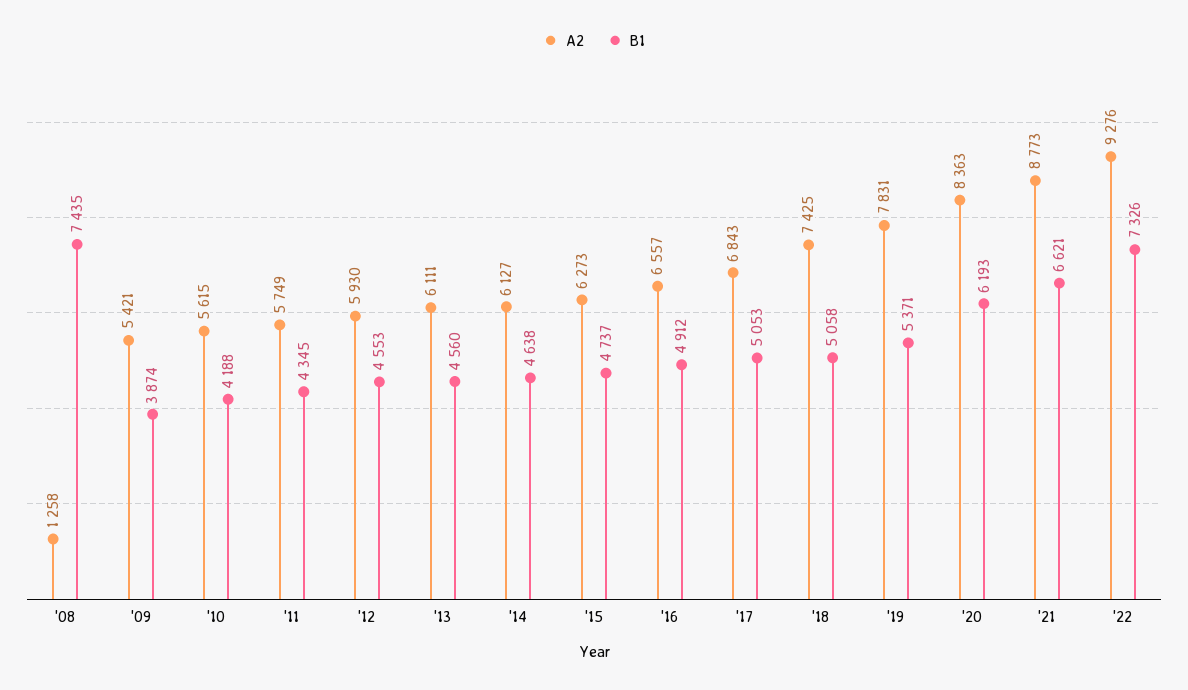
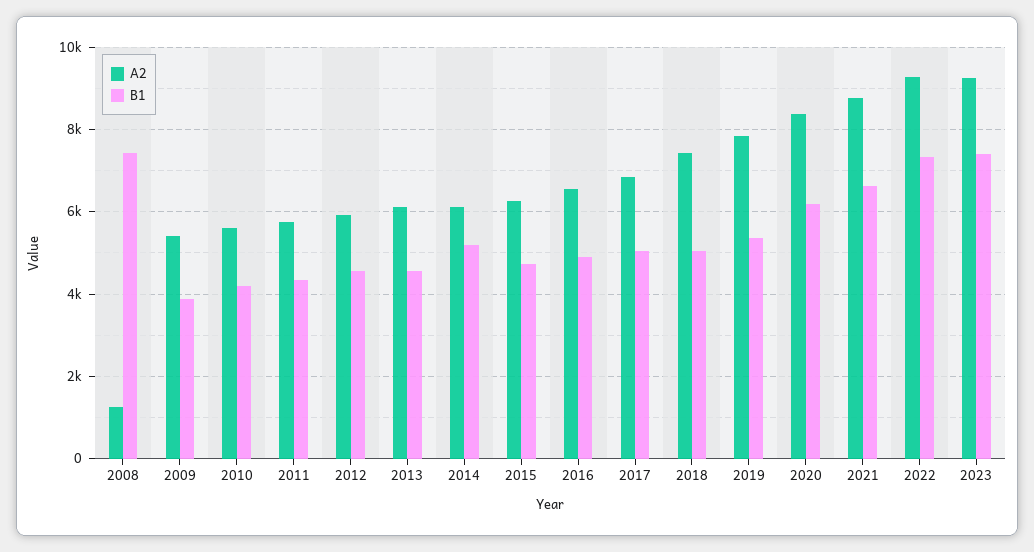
B1, '14: 4638 -> 5200
A2, 2023: none -> 9200
B1, 2023: none -> 7400

